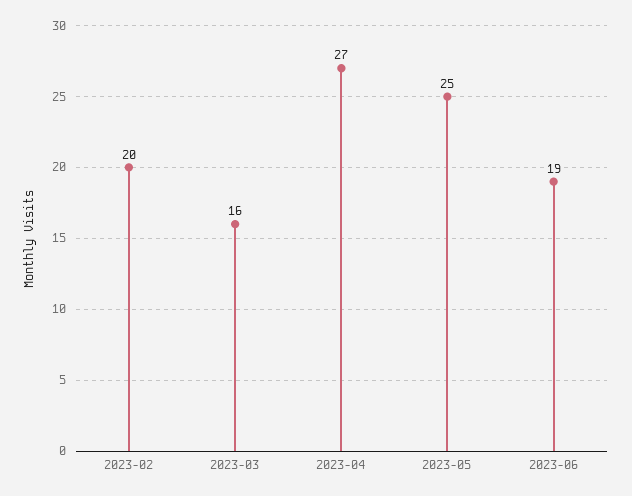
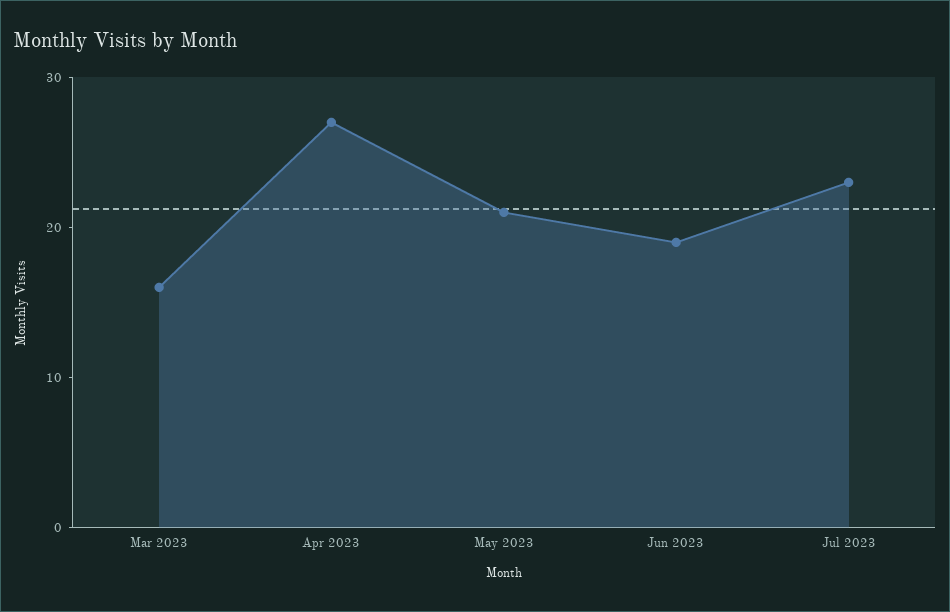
2023-02: 20 -> none
2023-05: 25 -> 21
Jul 2023: none -> 23

